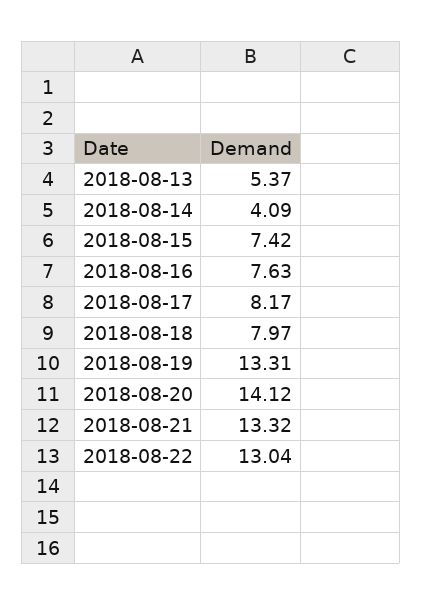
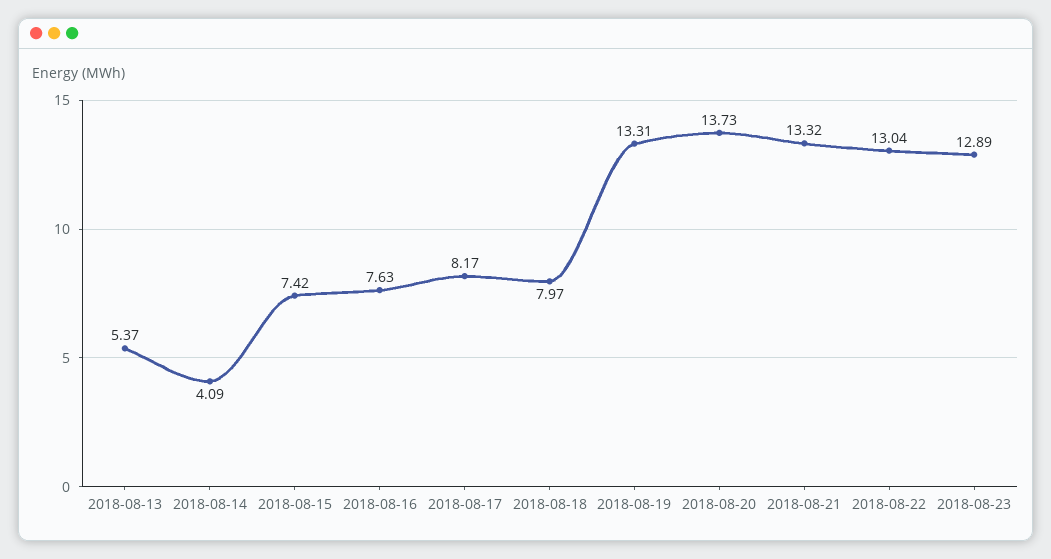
2018-08-20: 14.12 -> 13.73
2018-08-23: none -> 12.89

